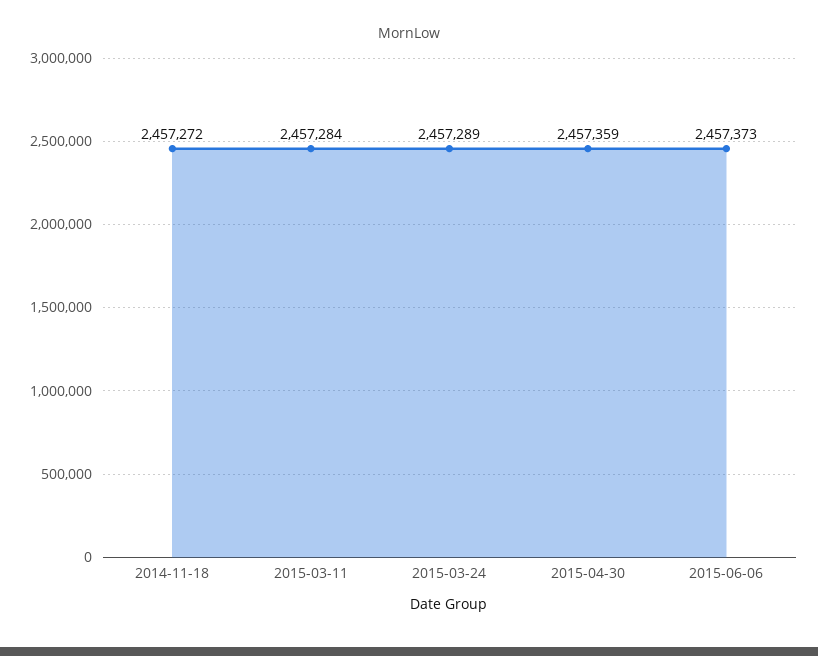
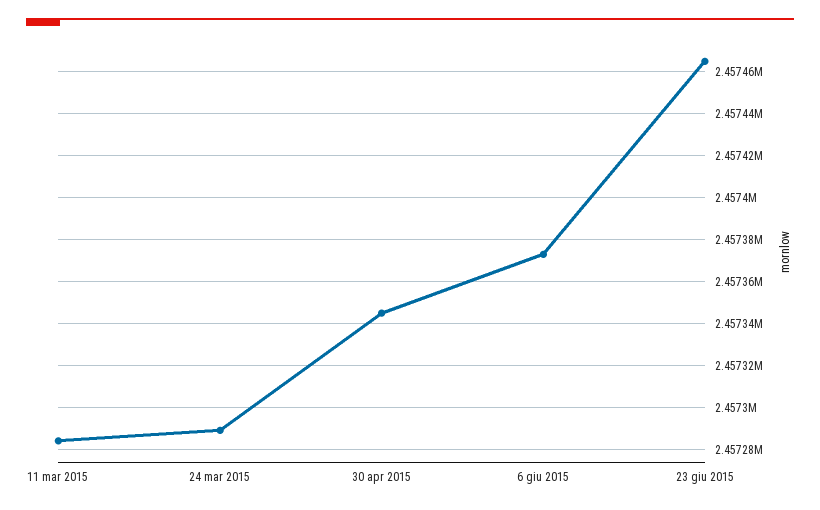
2014-11-18: 2457272 -> none
2015-04-30: 2457359 -> 2457345
23 giu 2015: none -> 2457465

